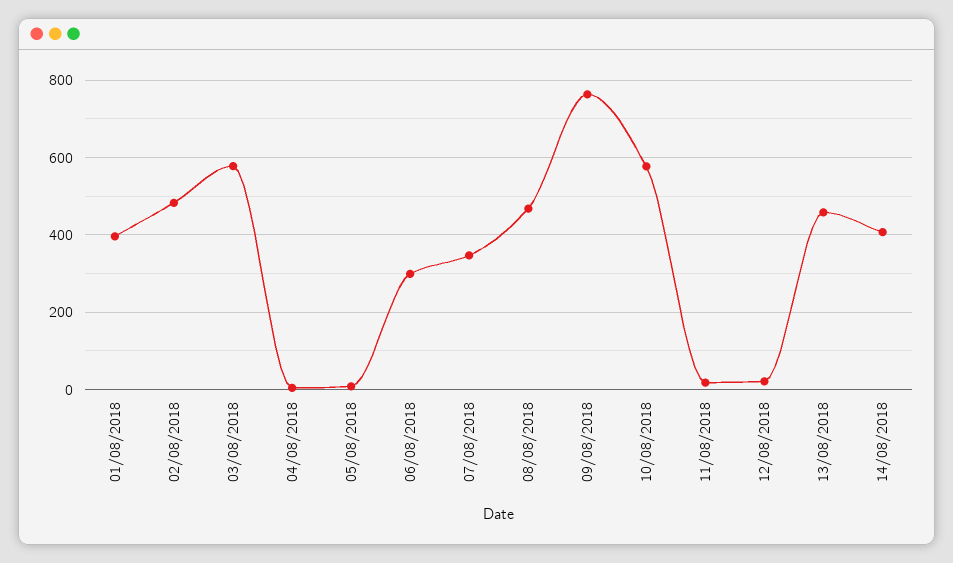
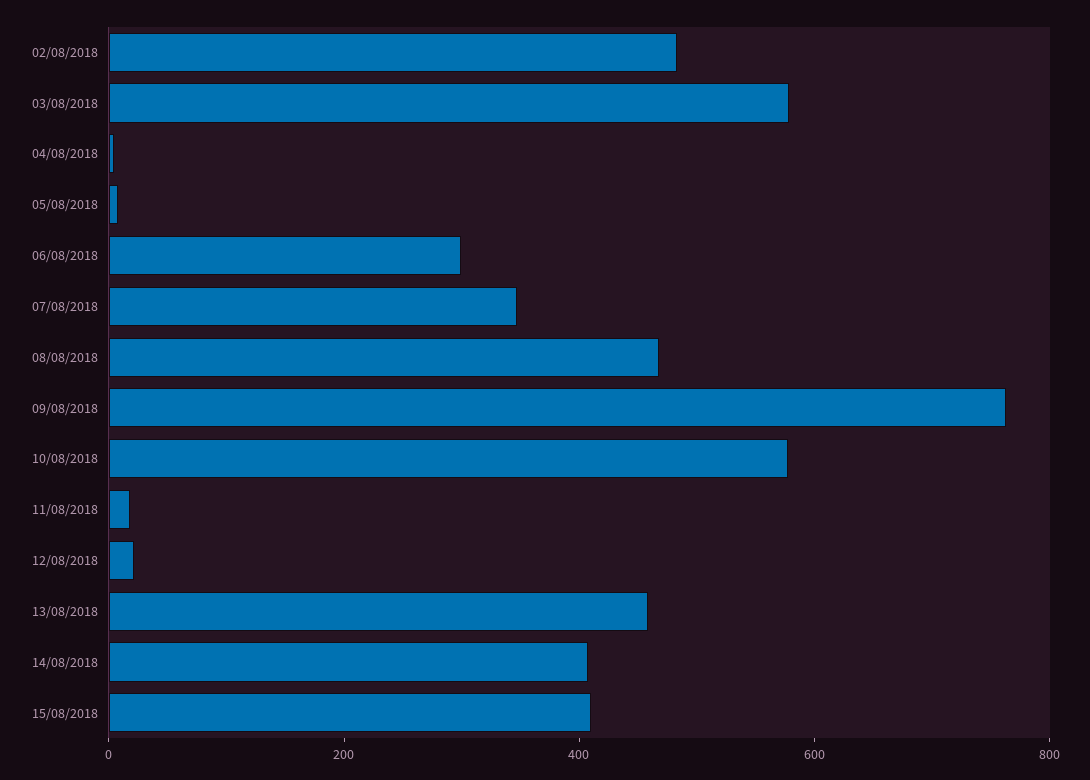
01/08/2018: 400 -> none
15/08/2018: none -> 400

